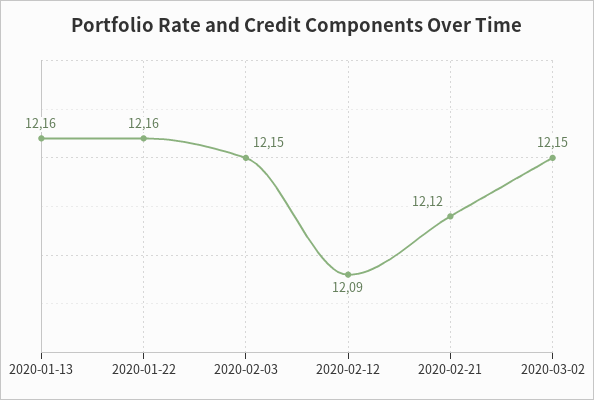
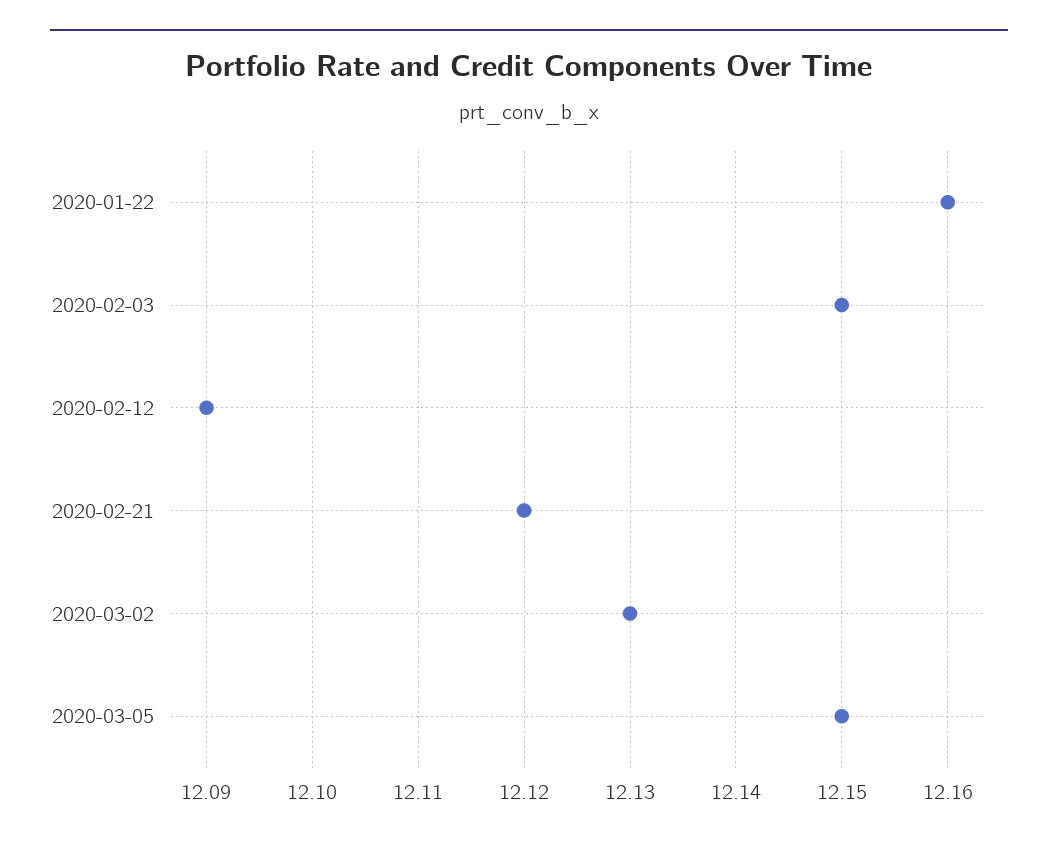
2020-01-13: 12.16 -> none
2020-03-02: 12.15 -> 12.13
2020-03-05: none -> 12.15

